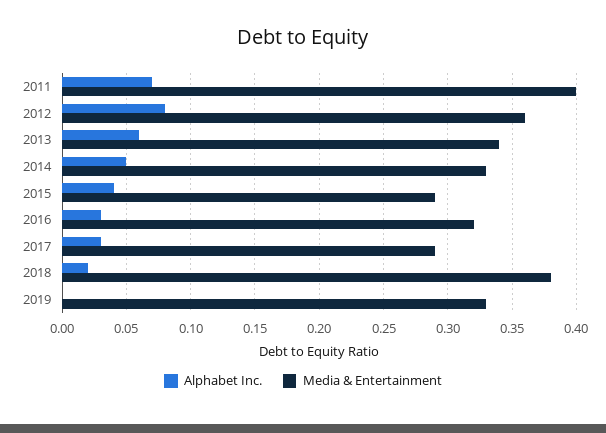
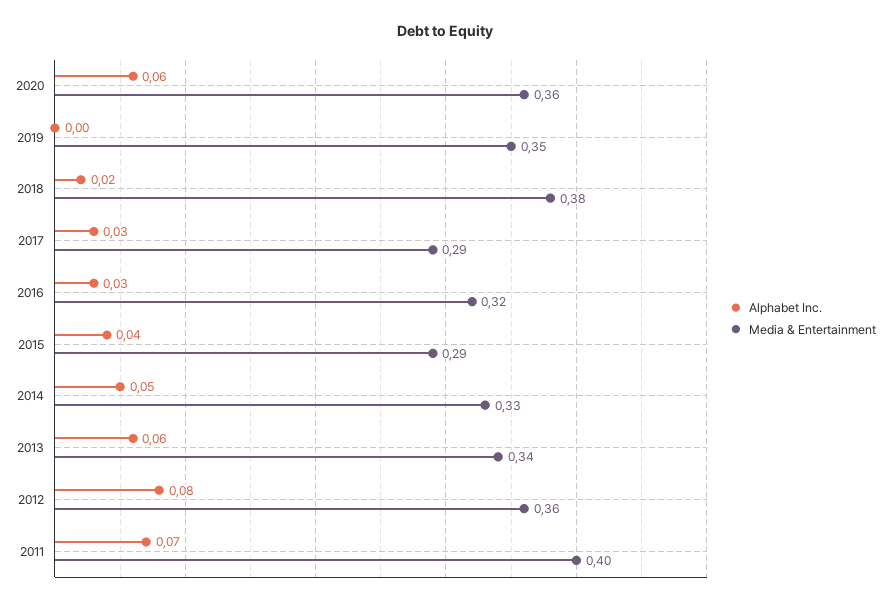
Media & Entertainment, 2019: 0.33 -> 0.35
Alphabet Inc., 2020: none -> 0.06
Media & Entertainment, 2020: none -> 0.36

